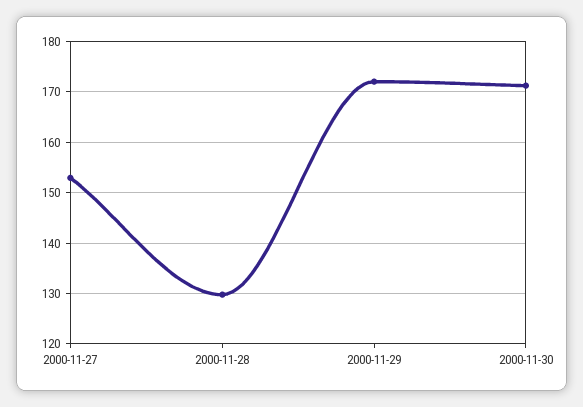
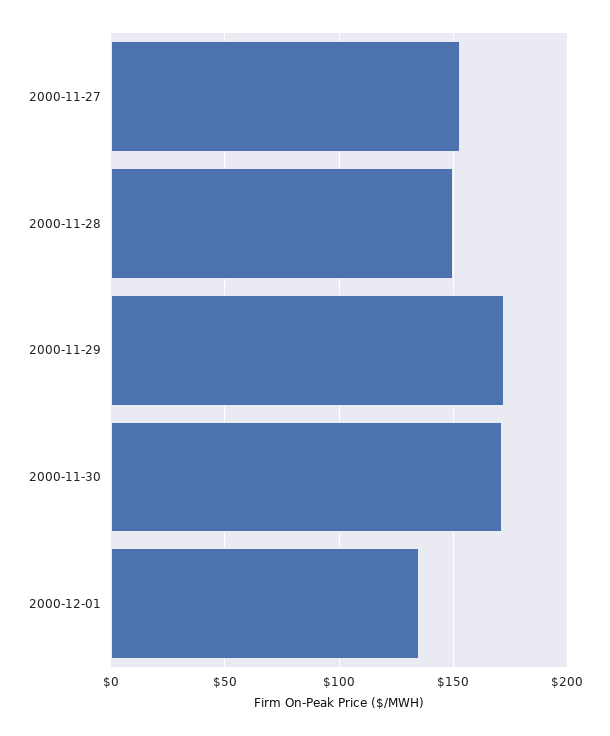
2000-11-28: 130 -> 150
2000-12-01: none -> 135

